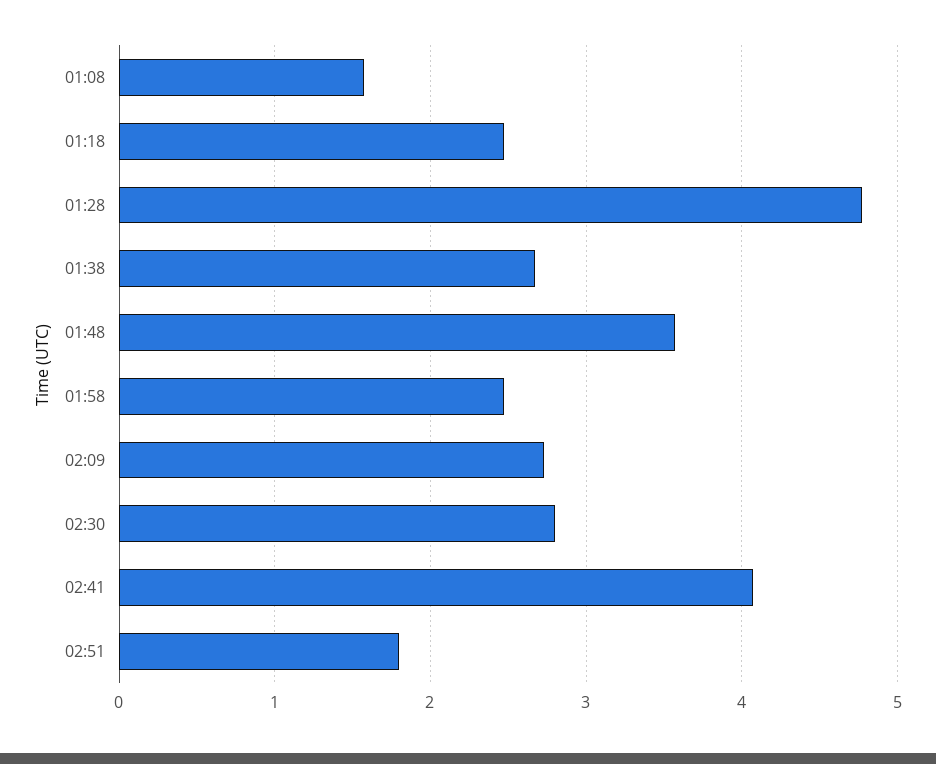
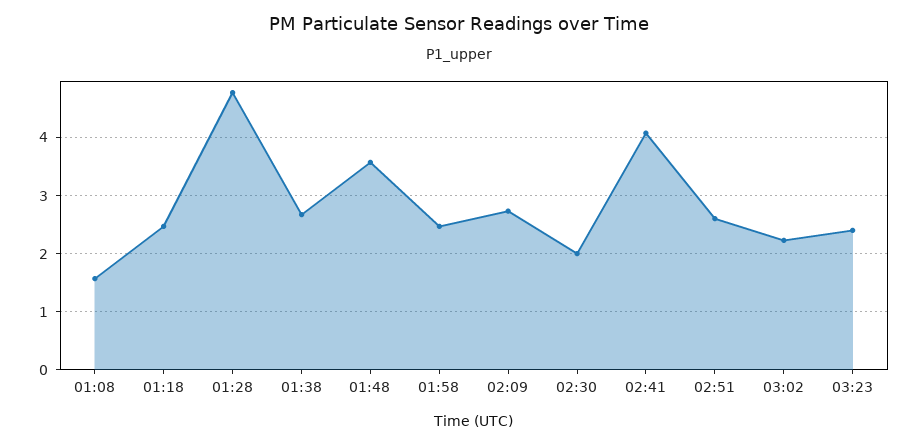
02:30: 2.8 -> 2
02:51: 1.8 -> 2.6
03:02: none -> 2.2
03:23: none -> 2.4

